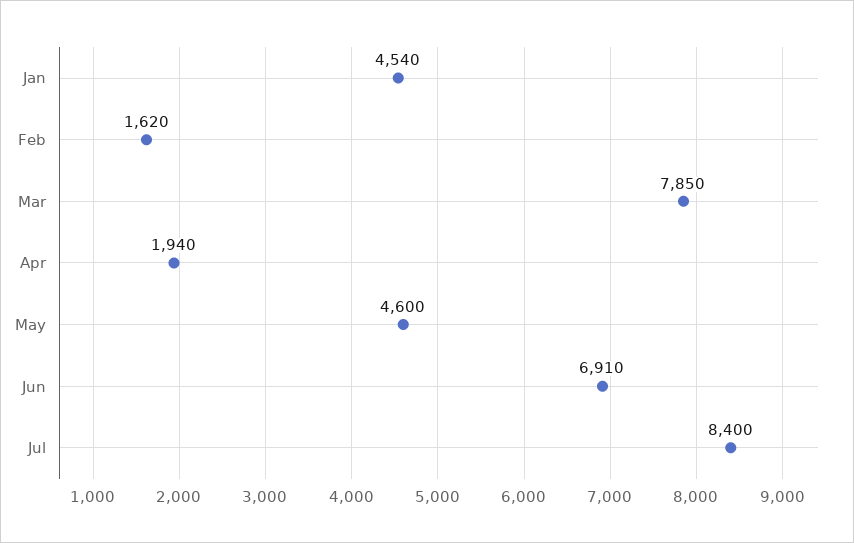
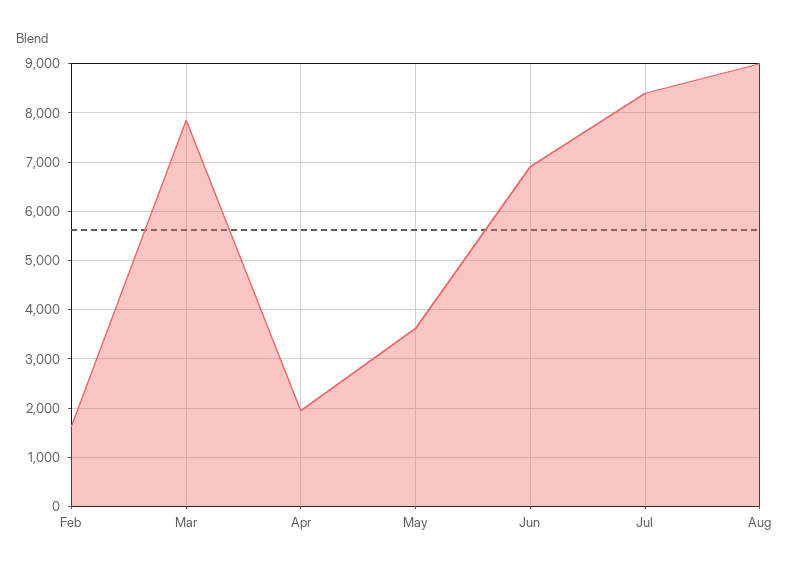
Jan: 4540 -> none
May: 4600 -> 3600
Aug: none -> 9000

